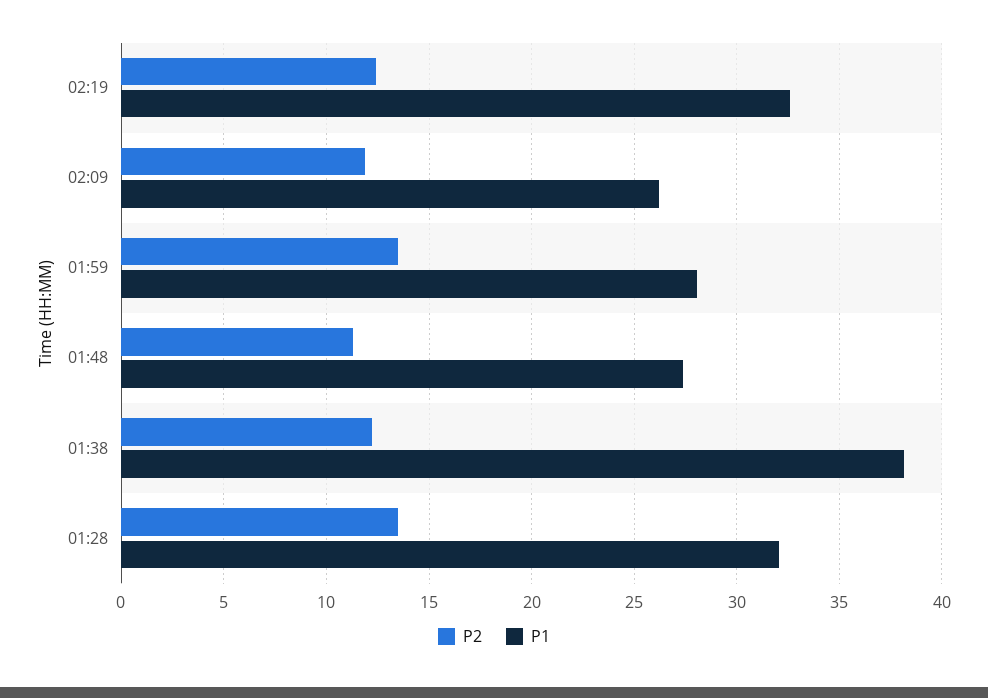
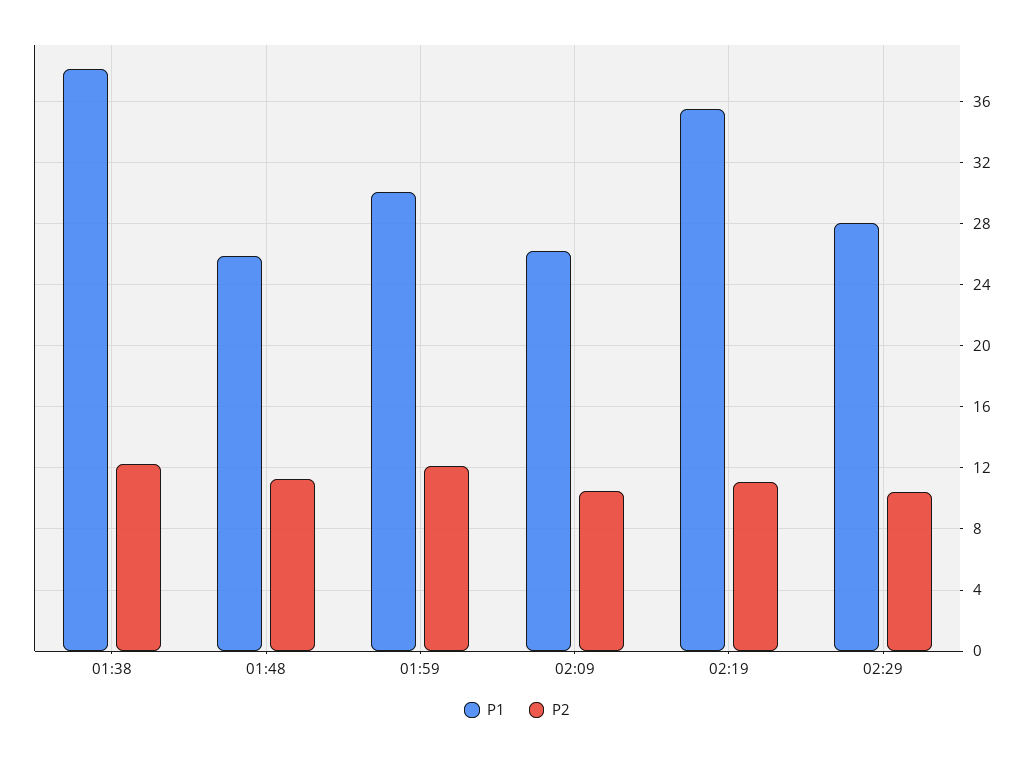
P2, 02:19: 12.5 -> 11
P1, 02:19: 32.5 -> 35.5
P2, 02:09: 12 -> 10.5
P2, 01:59: 13.5 -> 12
P1, 01:59: 28 -> 30
P1, 01:48: 27.5 -> 26
P2, 01:28: 13.5 -> none
P1, 01:28: 32 -> none
P1, 02:29: none -> 28
P2, 02:29: none -> 10.5

